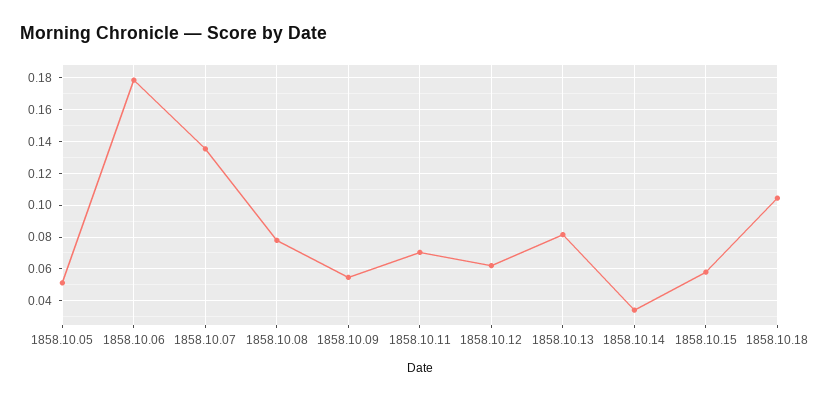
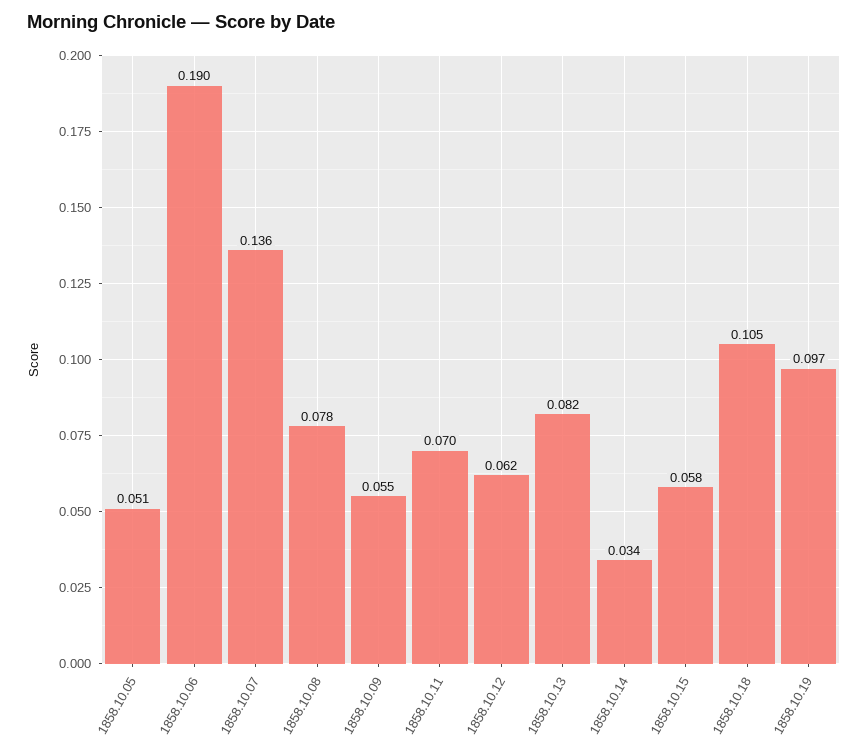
1858.10.06: 0.18 -> 0.19
1858.10.19: none -> 0.097

